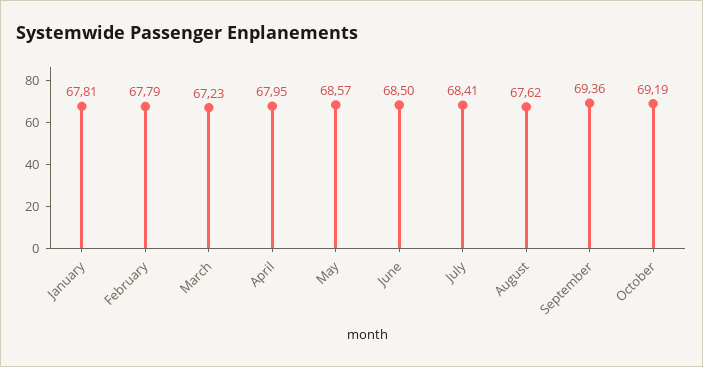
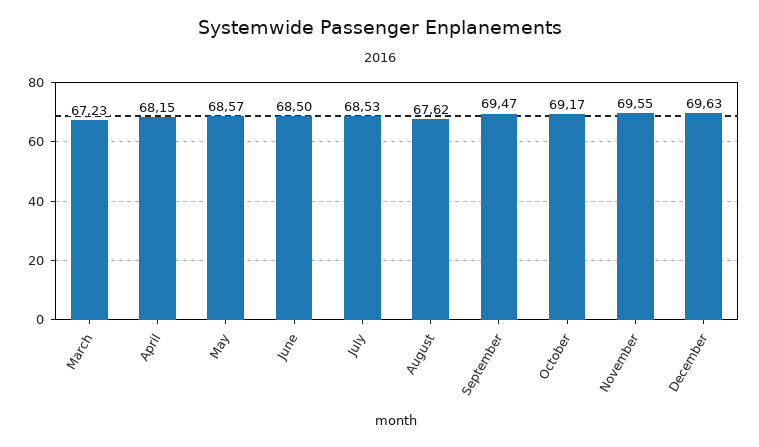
January: 67.81 -> none
February: 67.79 -> none
April: 67.95 -> 68.15
July: 68.41 -> 68.53
September: 69.36 -> 69.47
October: 69.19 -> 69.17
November: none -> 69.55
December: none -> 69.63

